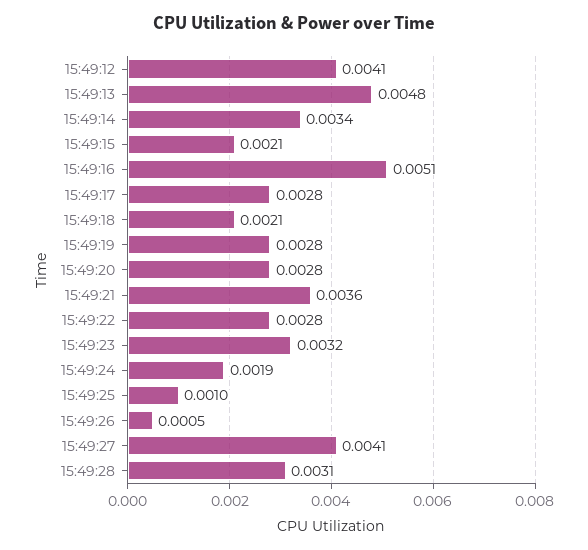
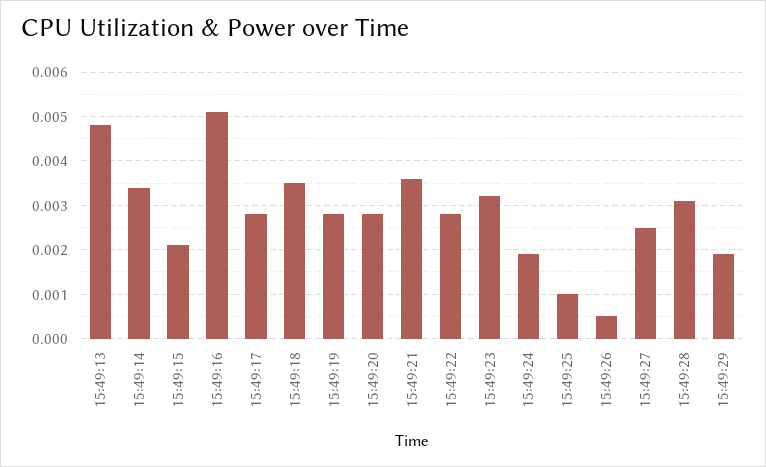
15:49:12: 0.0041 -> none
15:49:18: 0.0021 -> 0.0035
15:49:27: 0.0041 -> 0.0025
15:49:29: none -> 0.002

